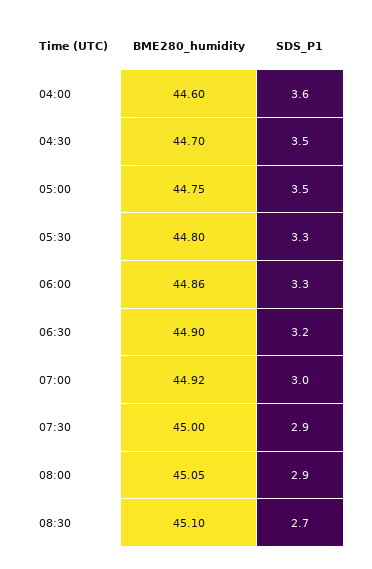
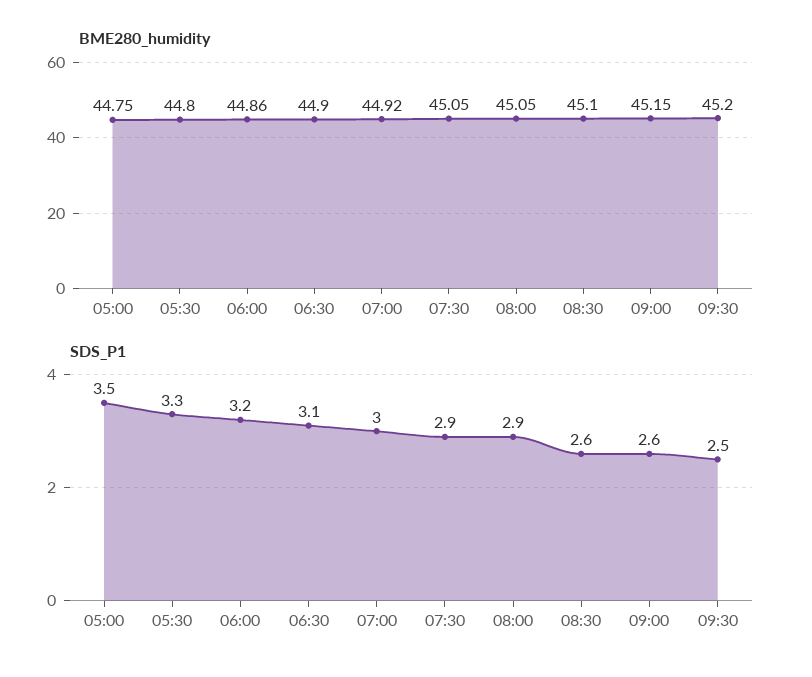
BME280_humidity, 04:00: 44.6 -> none
SDS_P1, 04:00: 3.6 -> none
BME280_humidity, 04:30: 44.7 -> none
SDS_P1, 04:30: 3.5 -> none
SDS_P1, 06:00: 3.3 -> 3.2
SDS_P1, 06:30: 3.2 -> 3.1
BME280_humidity, 07:30: 45 -> 45.05
SDS_P1, 08:30: 2.7 -> 2.6
BME280_humidity, 09:00: none -> 45.15
BME280_humidity, 09:30: none -> 45.2
SDS_P1, 09:00: none -> 2.6
SDS_P1, 09:30: none -> 2.5

